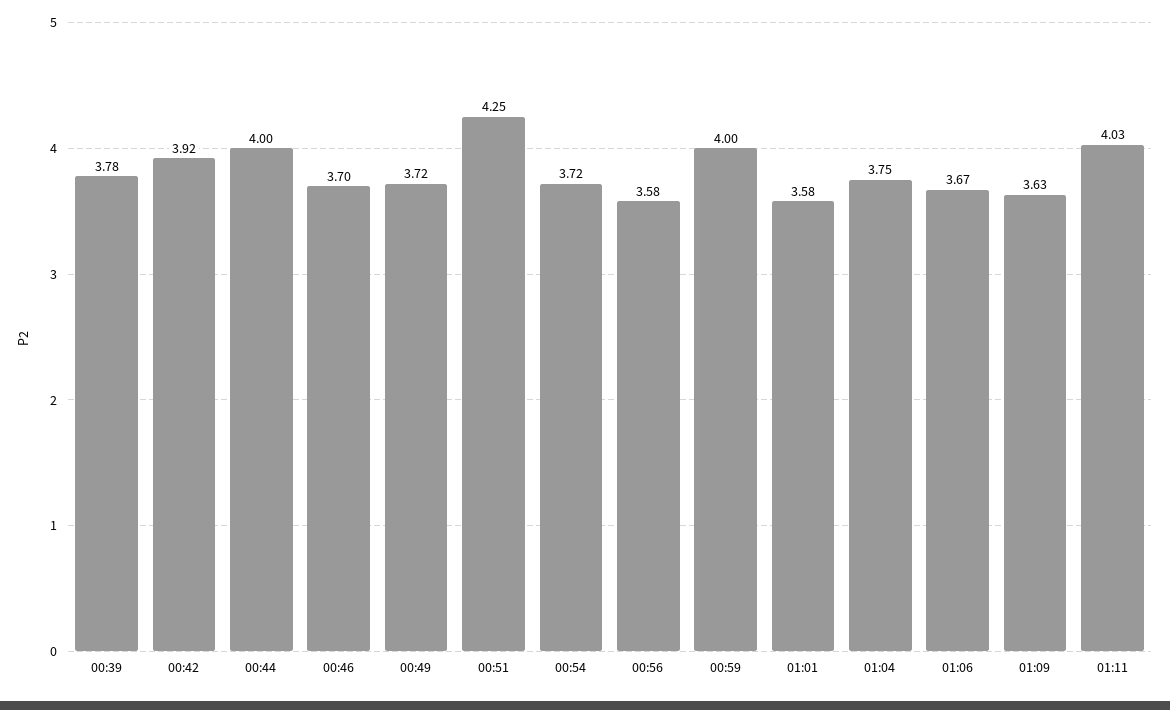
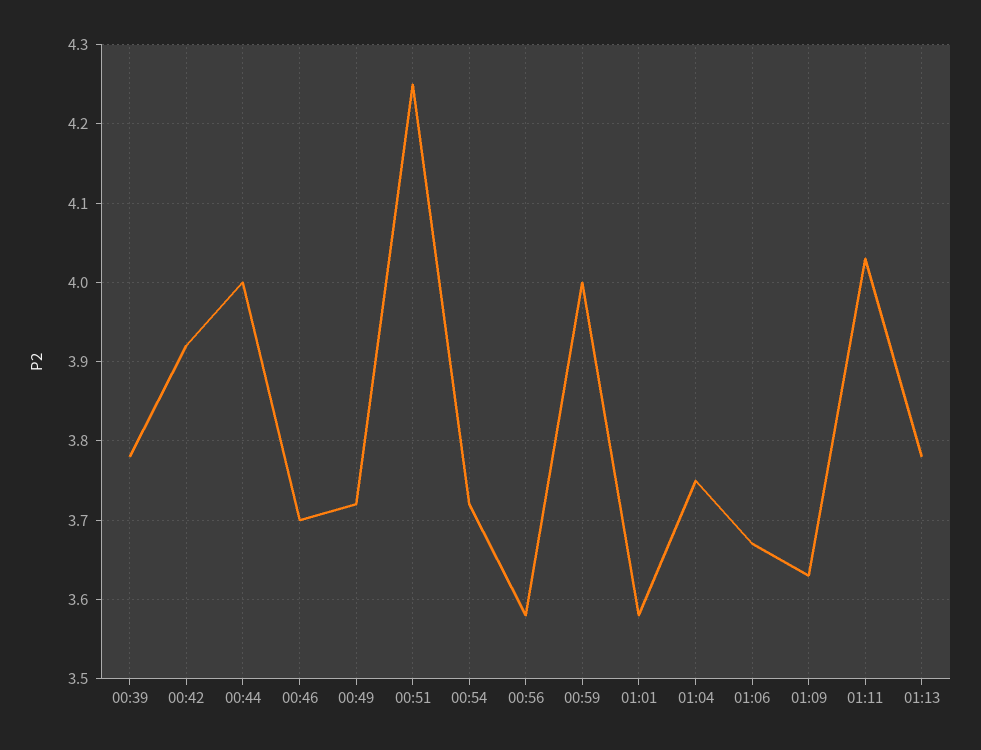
01:13: none -> 3.78

